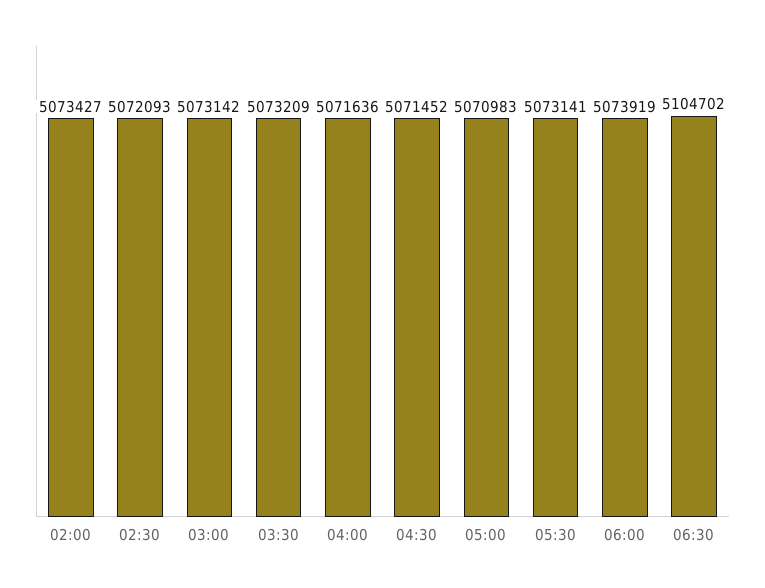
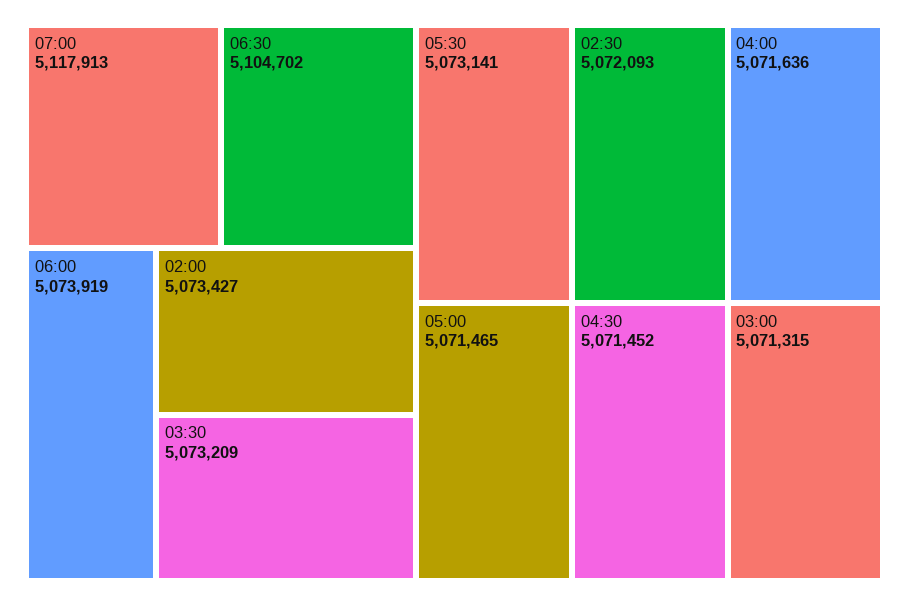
03:00: 5073142 -> 5071315
05:00: 5070983 -> 5071465
07:00: none -> 5117913

